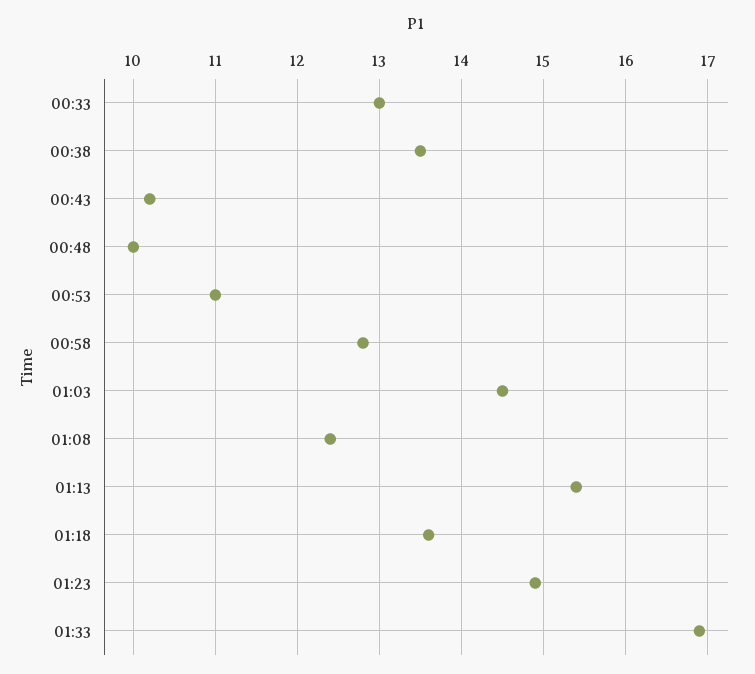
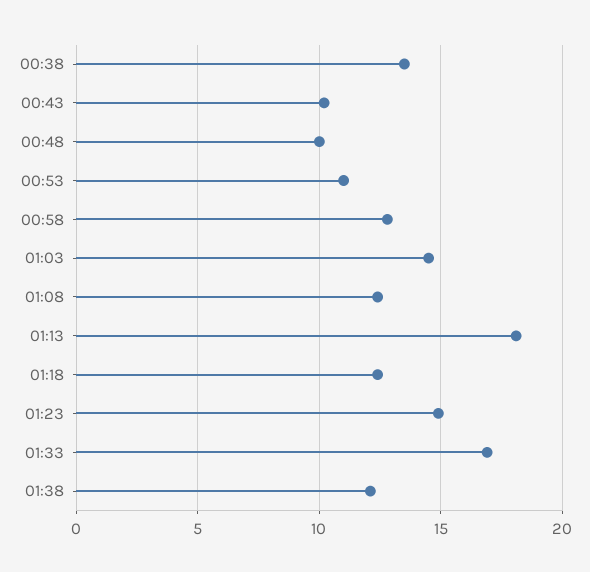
00:33: 13 -> none
01:13: 15.4 -> 18
01:18: 13.6 -> 12.5
01:38: none -> 12

